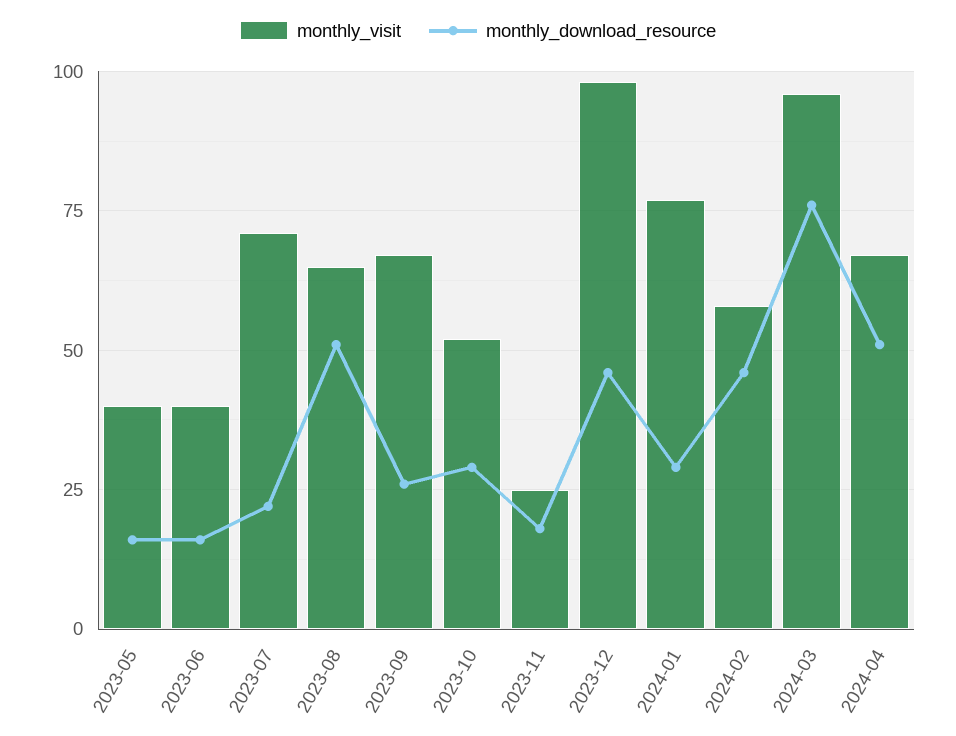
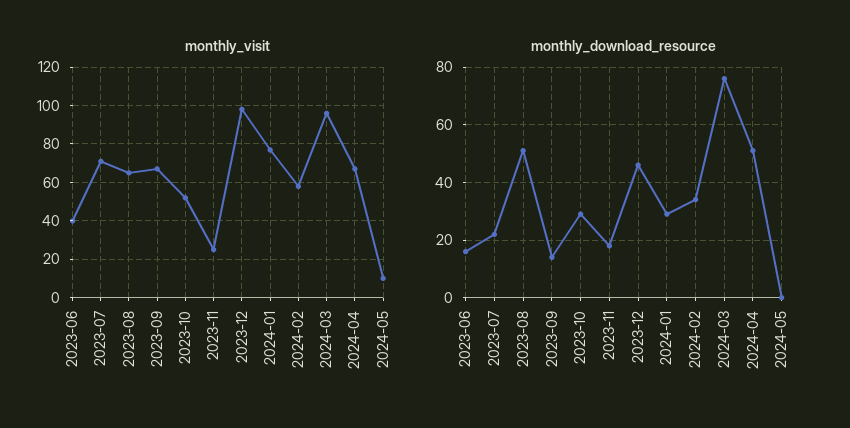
monthly_visit, 2023-05: 40 -> none
monthly_download_resource, 2023-05: 15 -> none
monthly_download_resource, 2023-09: 25 -> 15
monthly_download_resource, 2024-02: 45 -> 35
monthly_visit, 2024-05: none -> 10
monthly_download_resource, 2024-05: none -> 0

